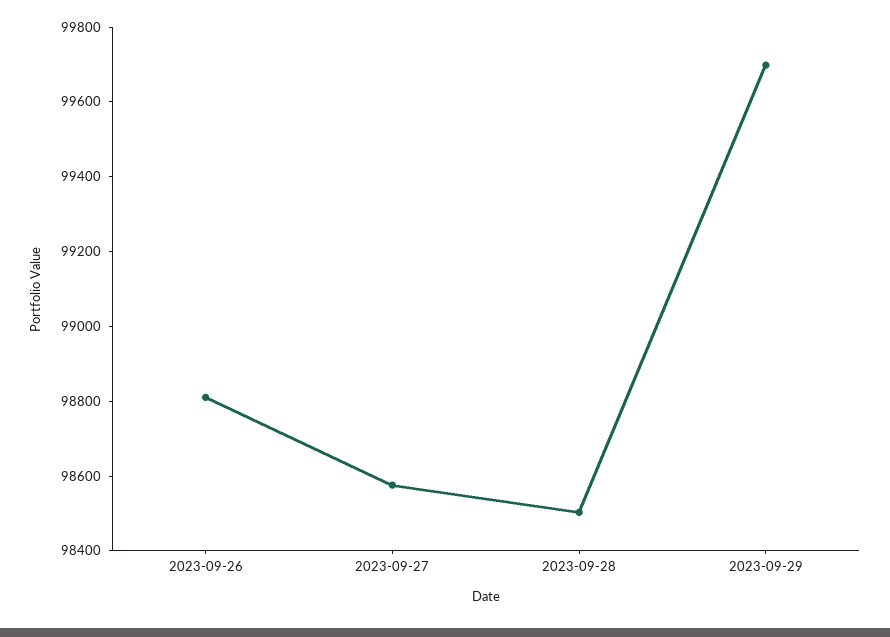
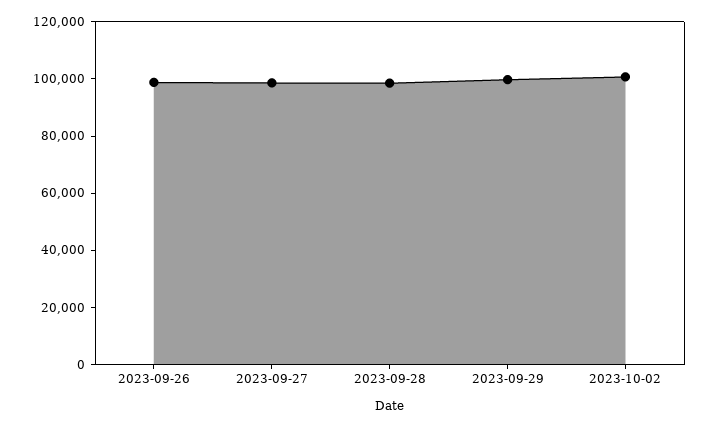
2023-10-02: none -> 100000

